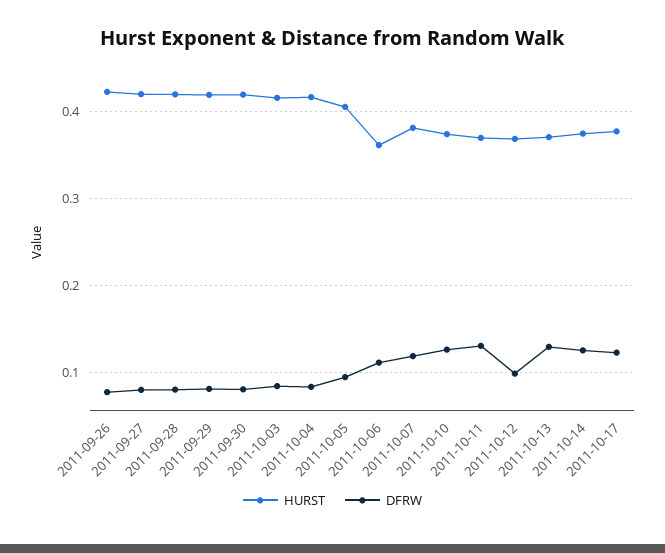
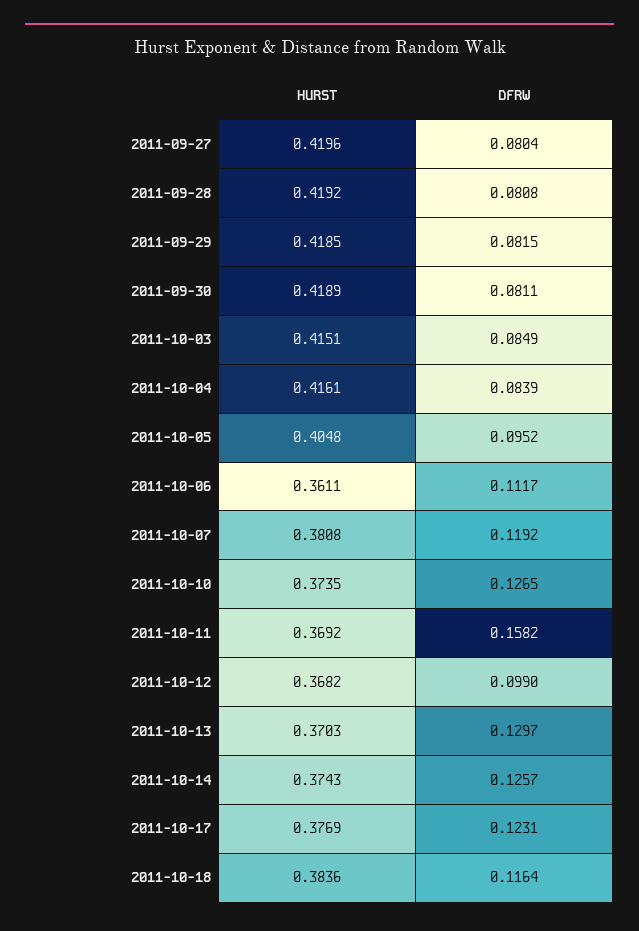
HURST, 2011-09-26: 0.42 -> none
DFRW, 2011-09-26: 0.08 -> none
DFRW, 2011-10-11: 0.13 -> 0.1582
HURST, 2011-10-18: none -> 0.3836
DFRW, 2011-10-18: none -> 0.1164

